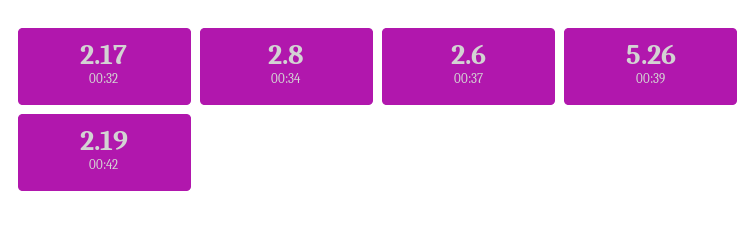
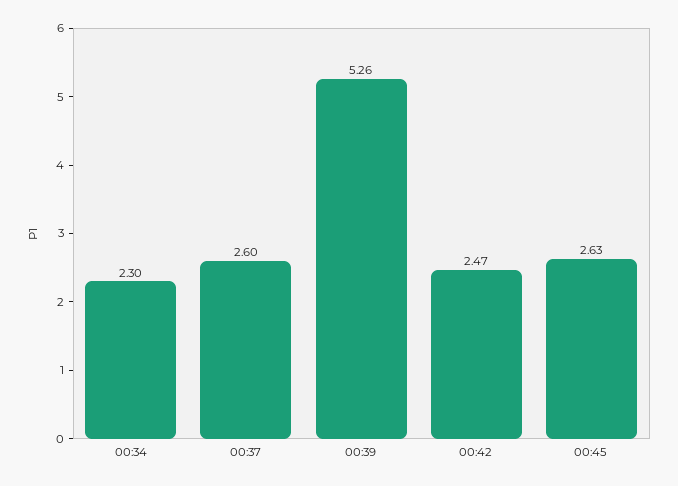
00:32: 2.17 -> none
00:34: 2.8 -> 2.3
00:42: 2.19 -> 2.47
00:45: none -> 2.63

